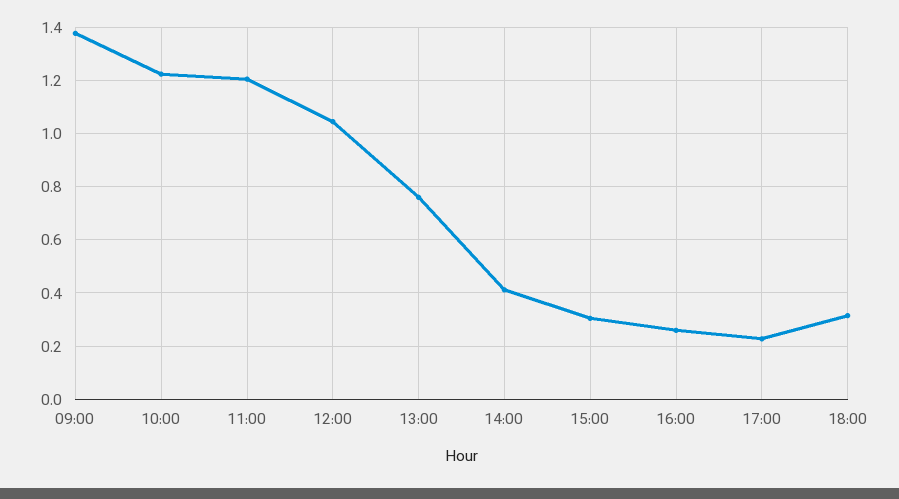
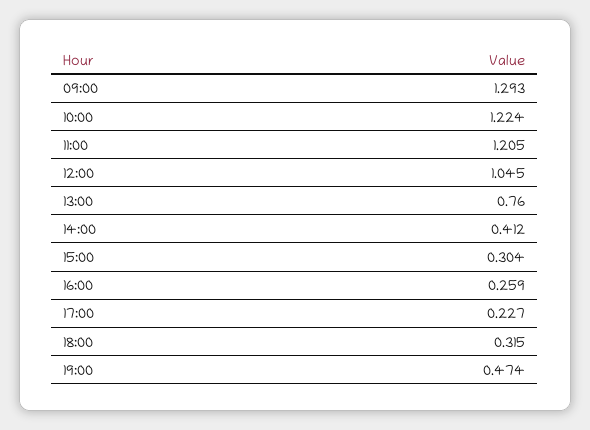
09:00: 1.375 -> 1.293
19:00: none -> 0.474

